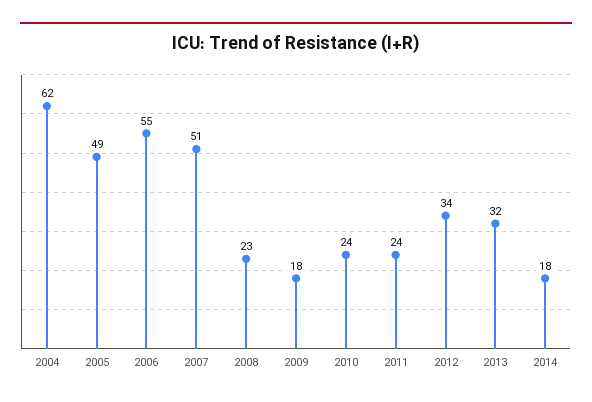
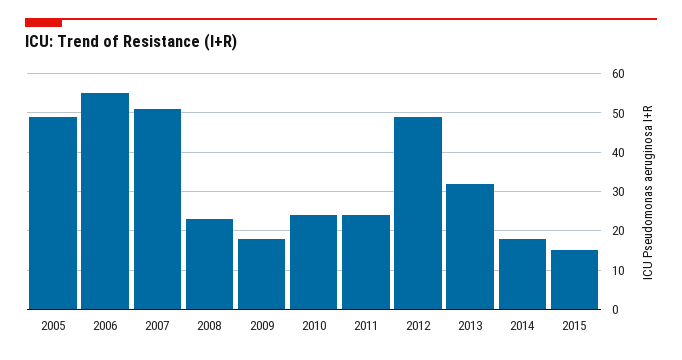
2004: 62 -> none
2012: 34 -> 50
2015: none -> 15

